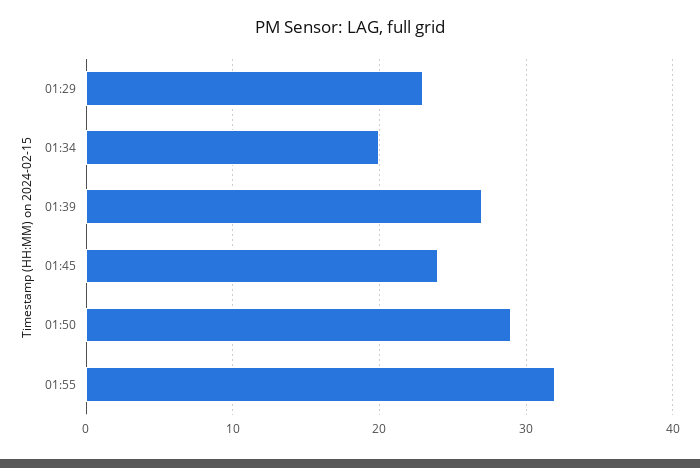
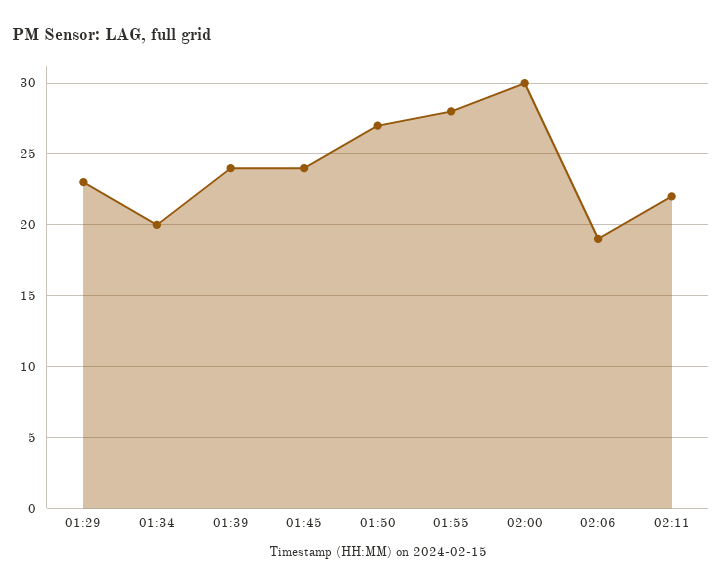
01:39: 27 -> 24
01:50: 29 -> 27
01:55: 32 -> 28
02:00: none -> 30
02:06: none -> 19
02:11: none -> 22

